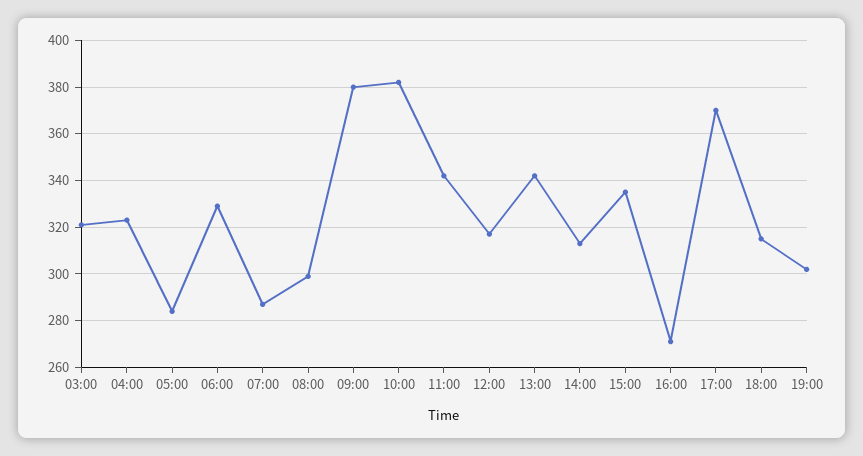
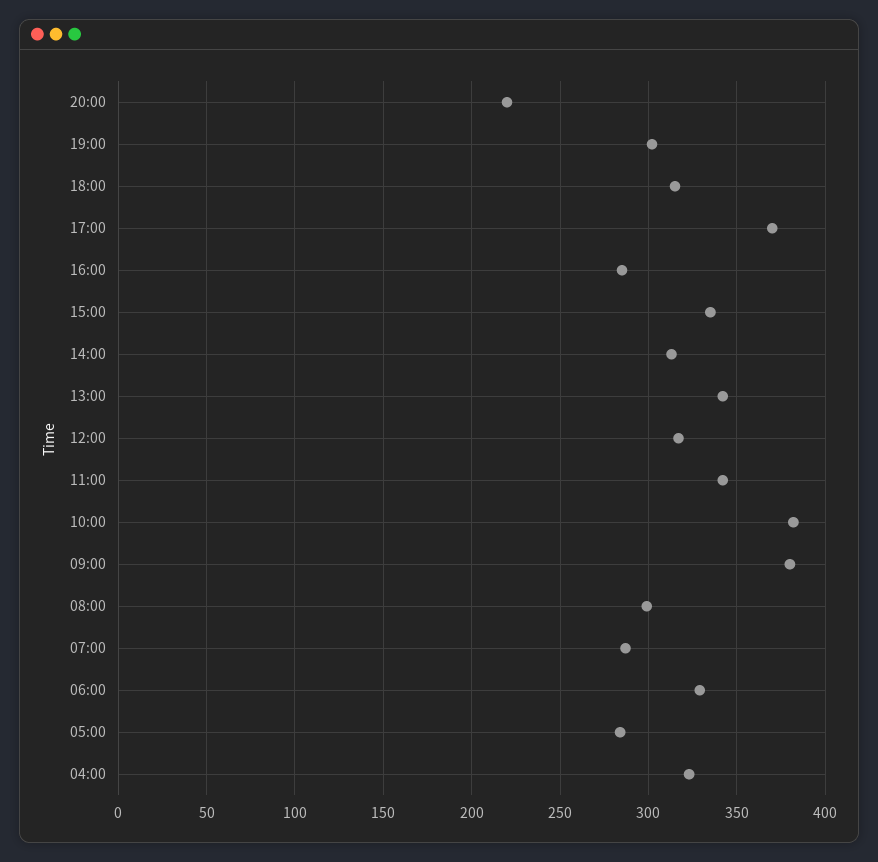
03:00: 320 -> none
16:00: 270 -> 285
20:00: none -> 220

